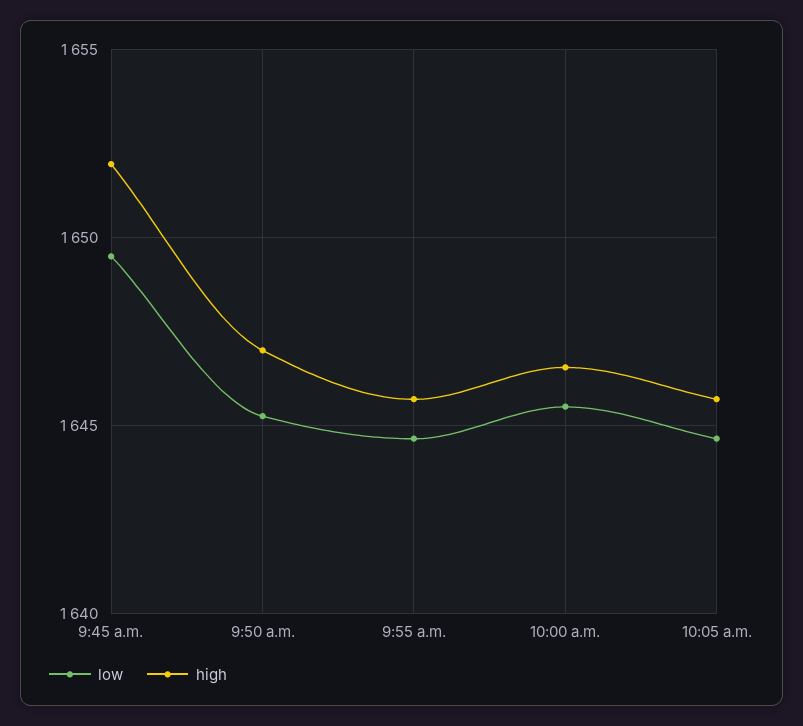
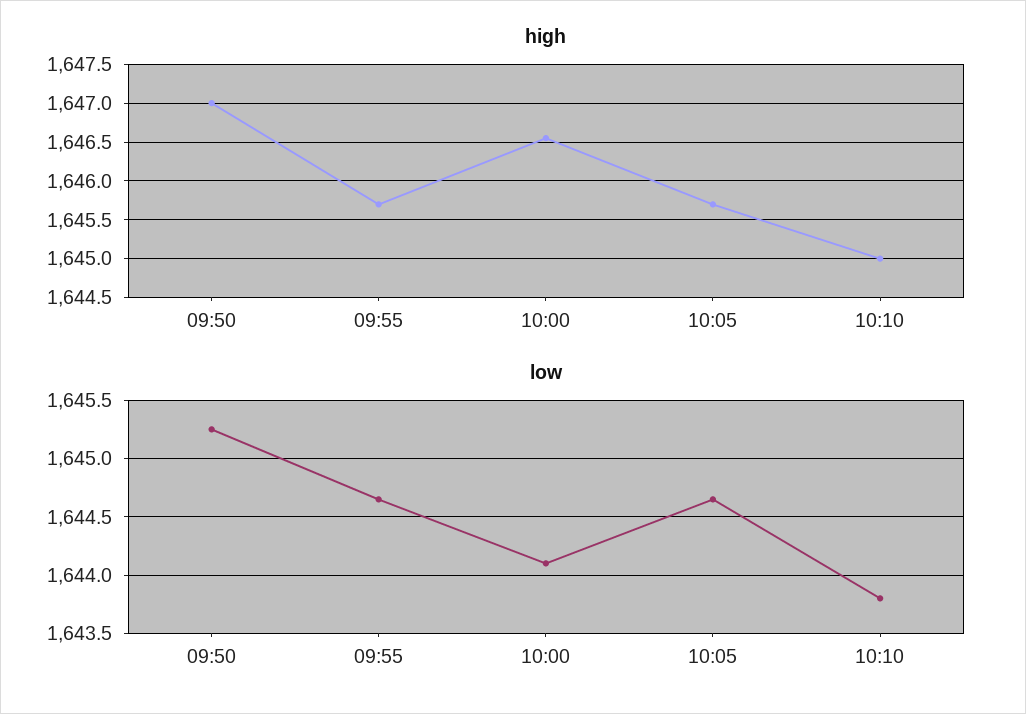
low, 9:45 a.m.: 1649.5 -> none
high, 9:45 a.m.: 1652 -> none
low, 10:00 a.m.: 1645.5 -> 1644.1
high, 10:10: none -> 1645
low, 10:10: none -> 1643.8

